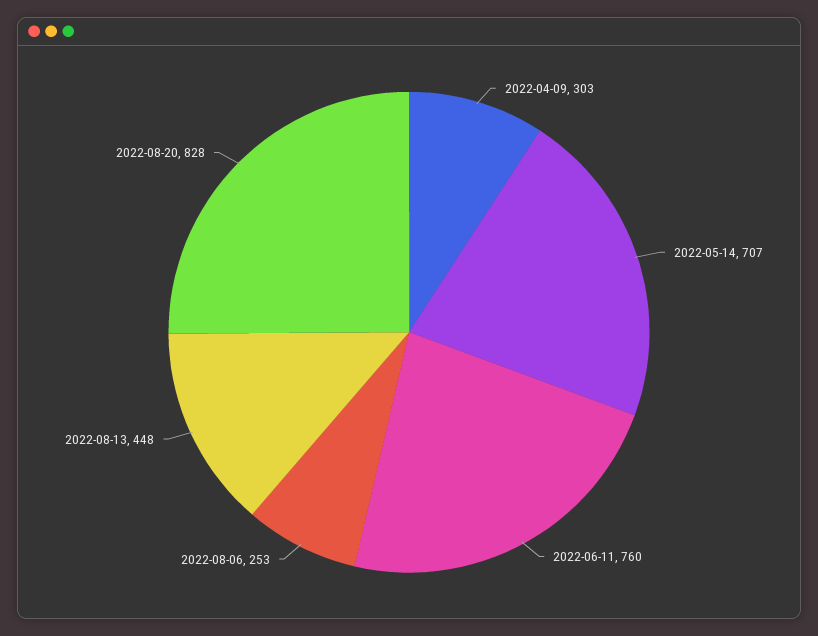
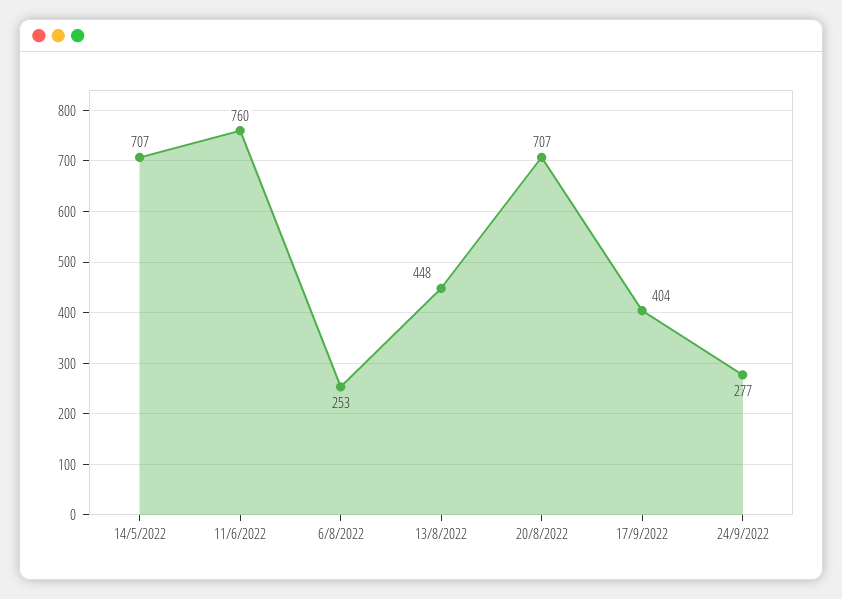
2022-04-09: 303 -> none
2022-08-20: 828 -> 707
17/9/2022: none -> 404
24/9/2022: none -> 277

